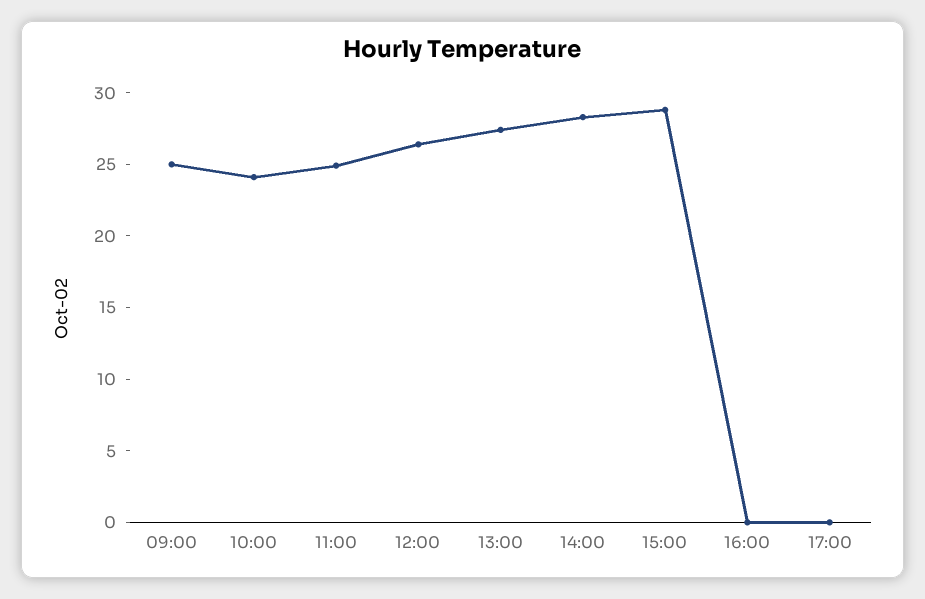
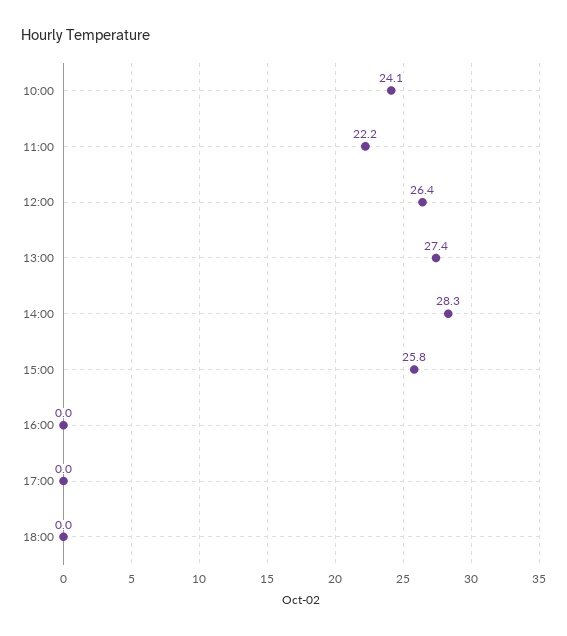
09:00: 25 -> none
11:00: 25 -> 22.2
15:00: 29 -> 25.8
18:00: none -> 0

